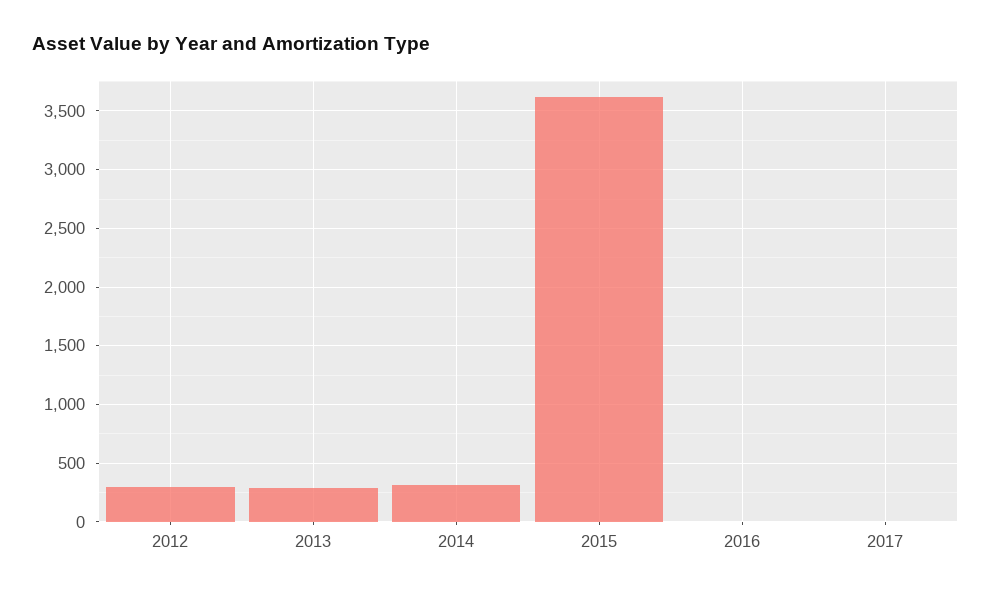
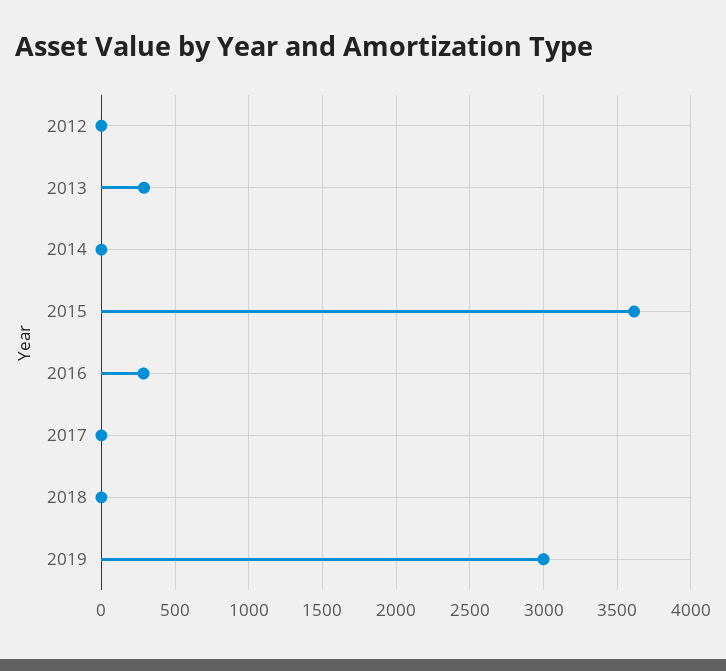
2012: 300 -> 0
2014: 300 -> 0
2016: 0 -> 300
2018: none -> 0
2019: none -> 3000

